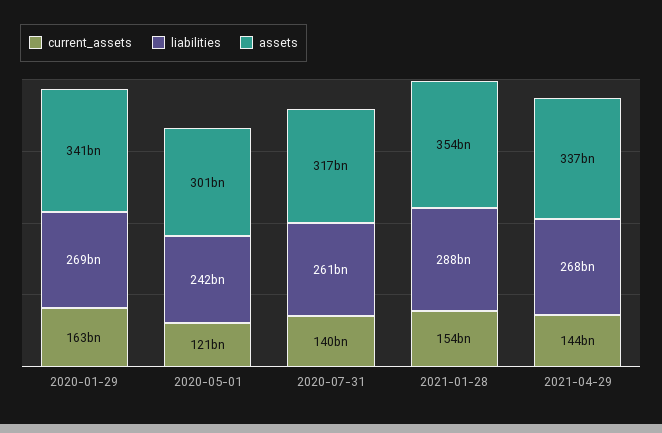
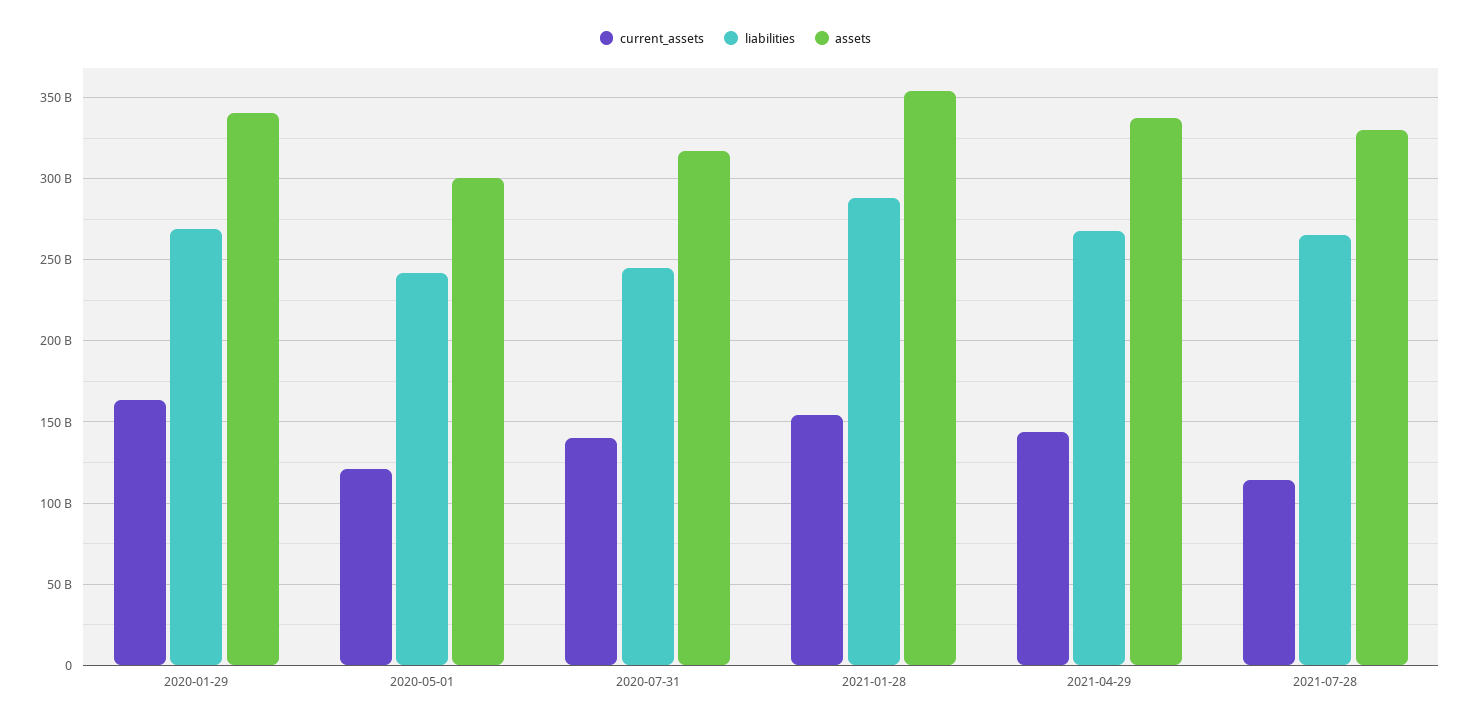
liabilities, 2020-07-31: 261000000000 -> 245000000000
current_assets, 2021-07-28: none -> 115000000000
liabilities, 2021-07-28: none -> 265000000000
assets, 2021-07-28: none -> 330000000000

